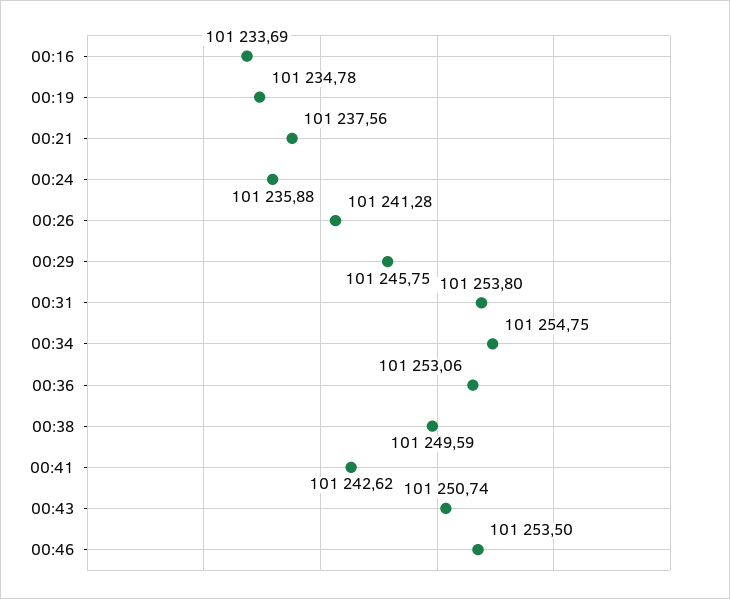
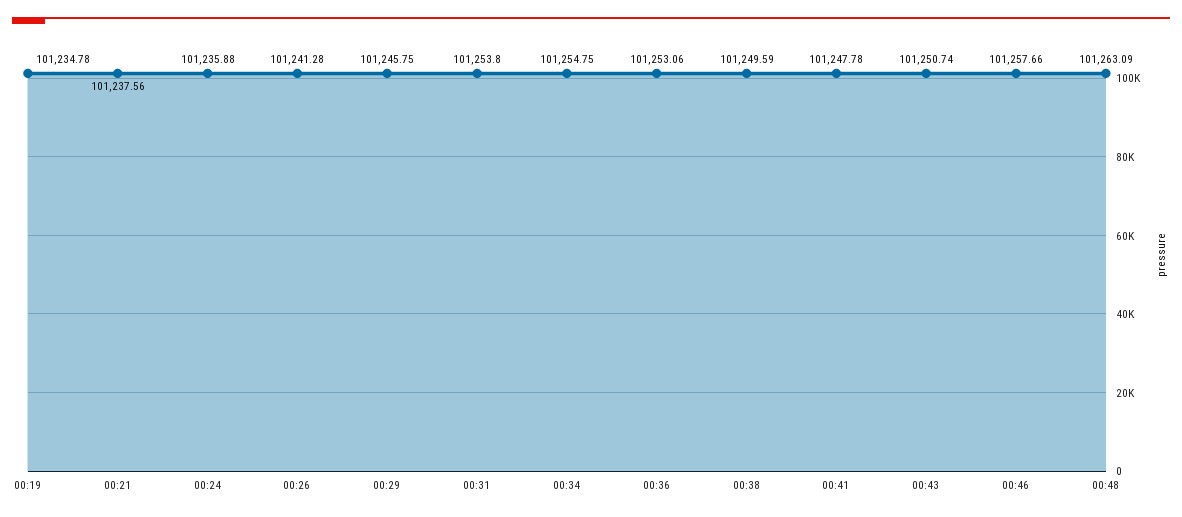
00:16: 101233.69 -> none
00:41: 101242.62 -> 101247.78
00:46: 101253.5 -> 101257.66
00:48: none -> 101263.09

